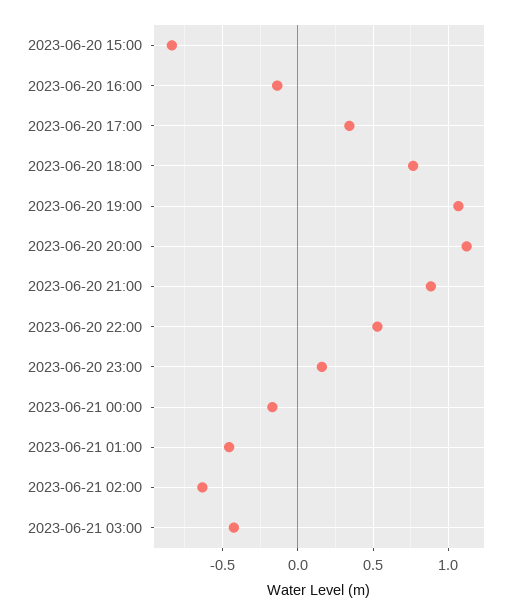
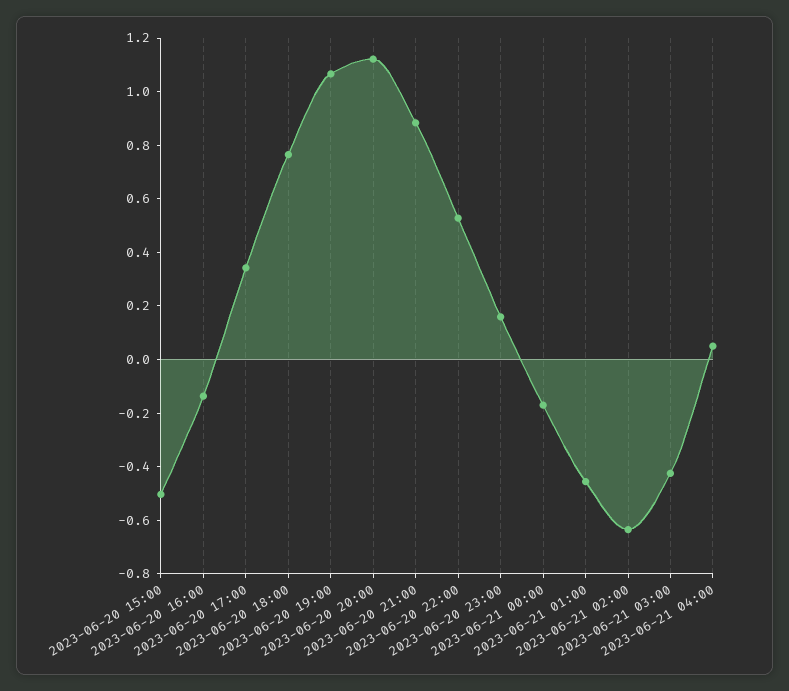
2023-06-20 15:00: -0.85 -> -0.5
2023-06-21 04:00: none -> 0.05

